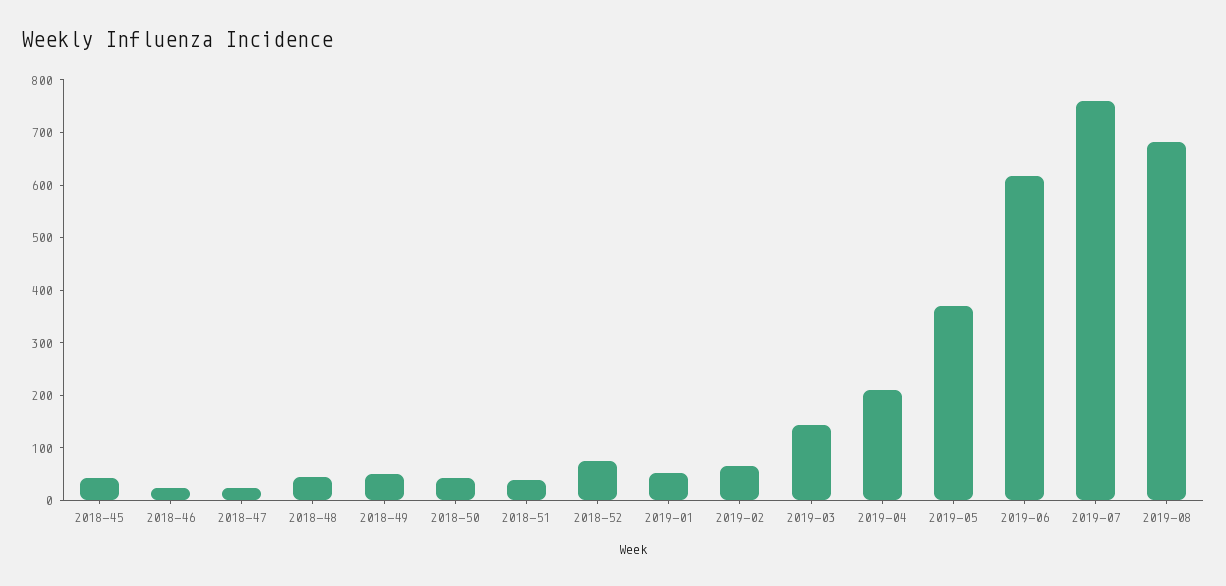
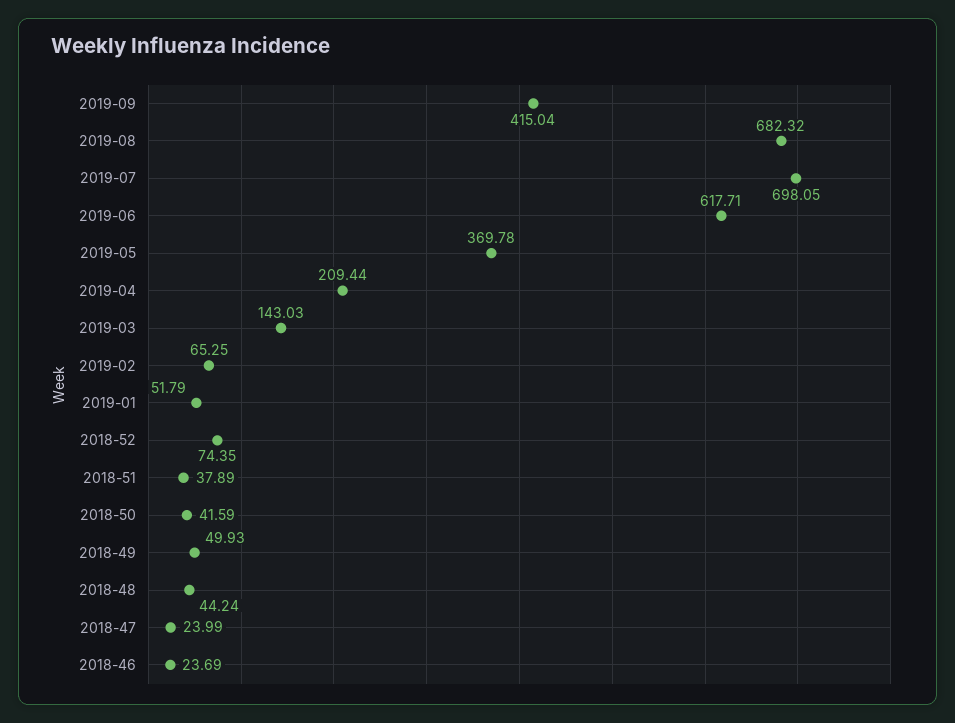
2018-45: 40 -> none
2019-07: 760 -> 698.05
2019-09: none -> 415.04

